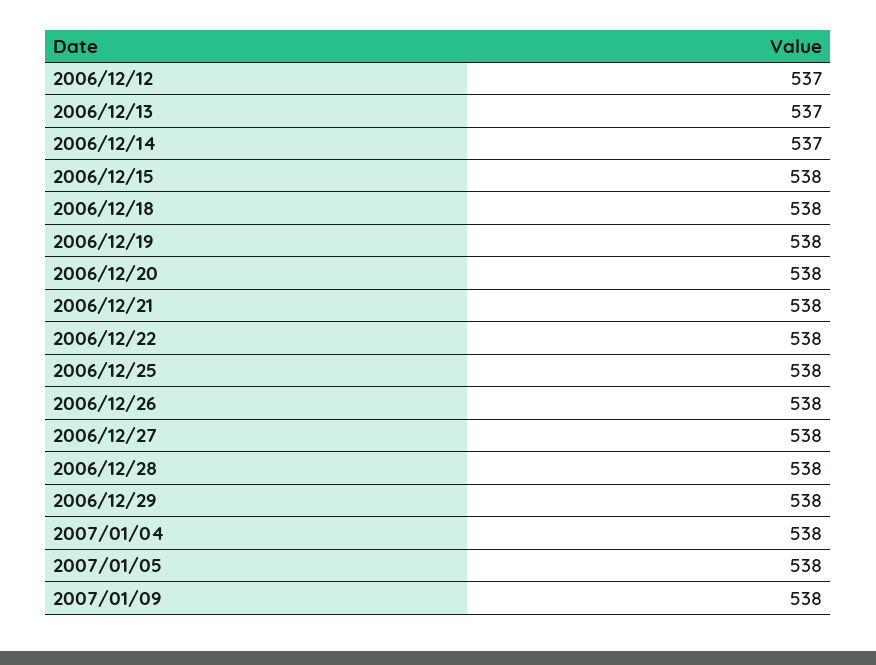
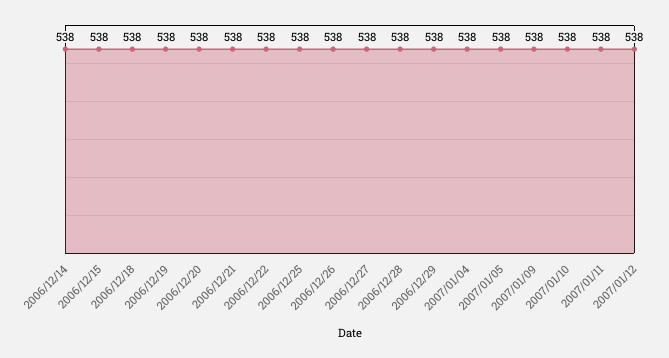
2006/12/12: 537 -> none
2006/12/13: 537 -> none
2006/12/14: 537 -> 538
2007/01/10: none -> 538
2007/01/11: none -> 538
2007/01/12: none -> 538

